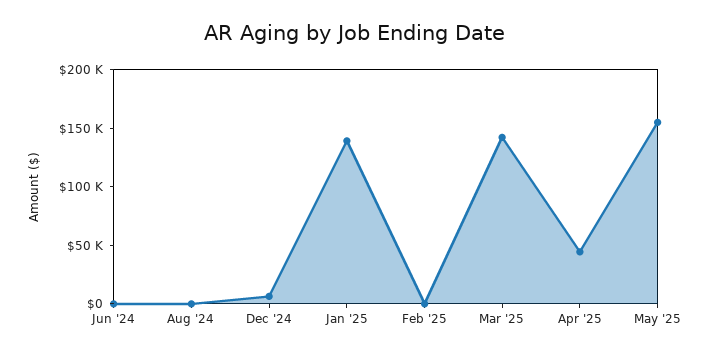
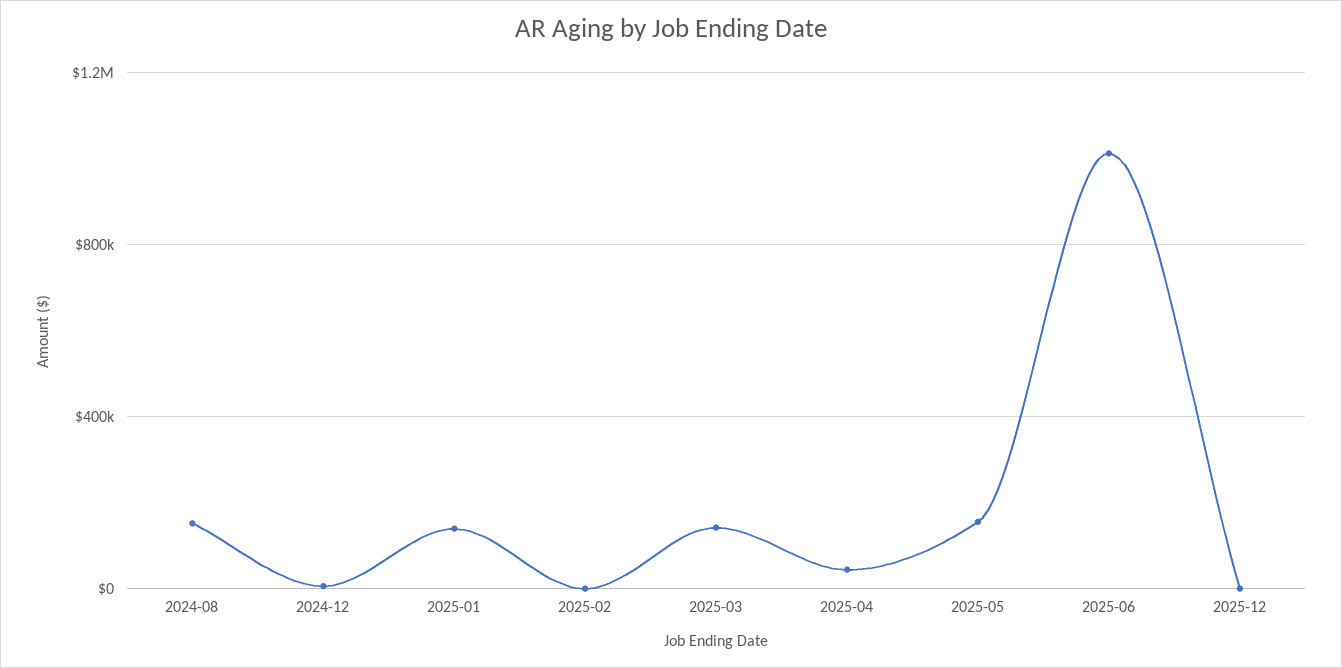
Jun '24: 0 -> none
Aug '24: 0 -> 150000
2025-06: none -> 1000000
2025-12: none -> 0

